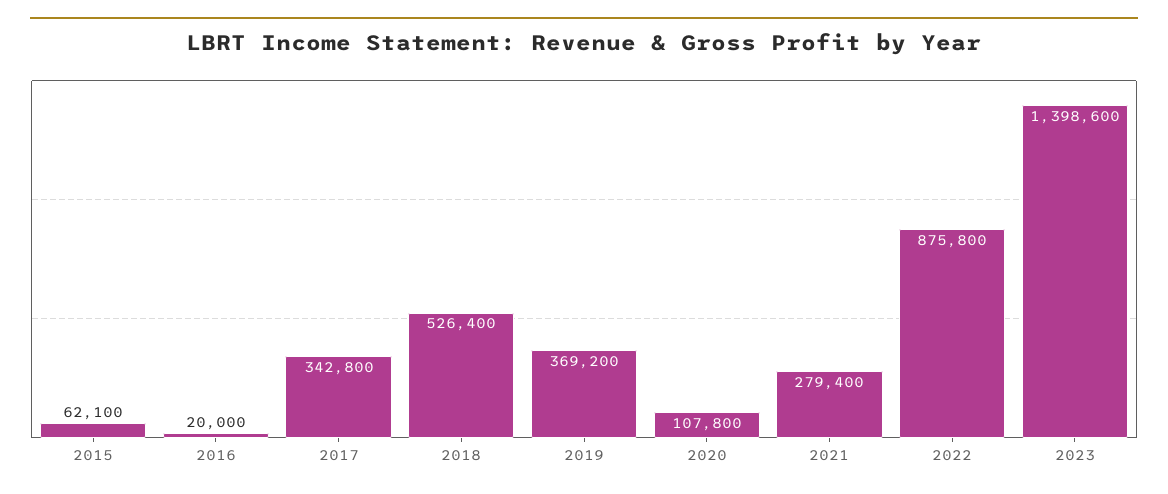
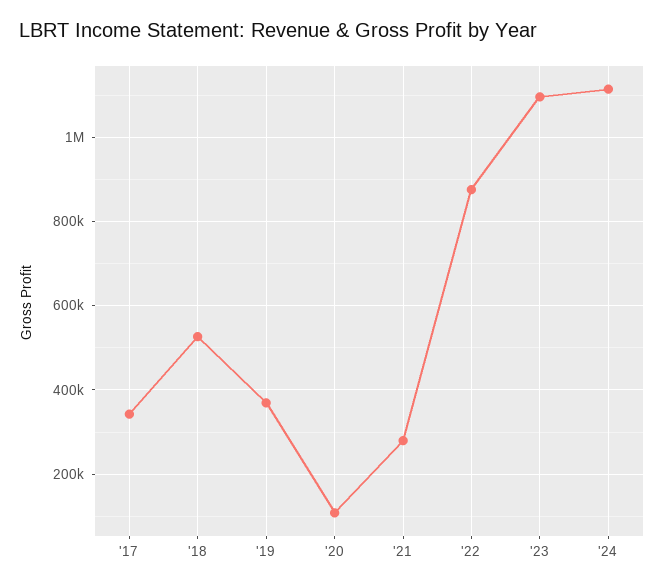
2015: 62100 -> none
2016: 20000 -> none
2023: 1398600 -> 1100000
'24: none -> 1120000

